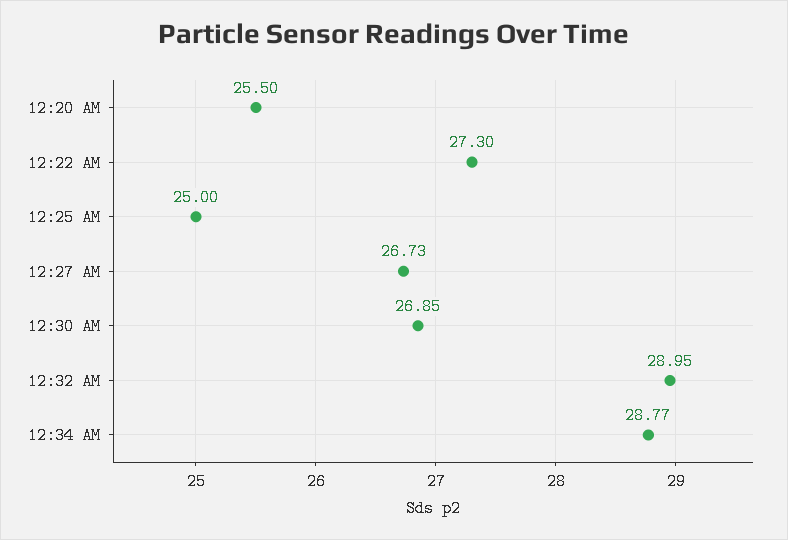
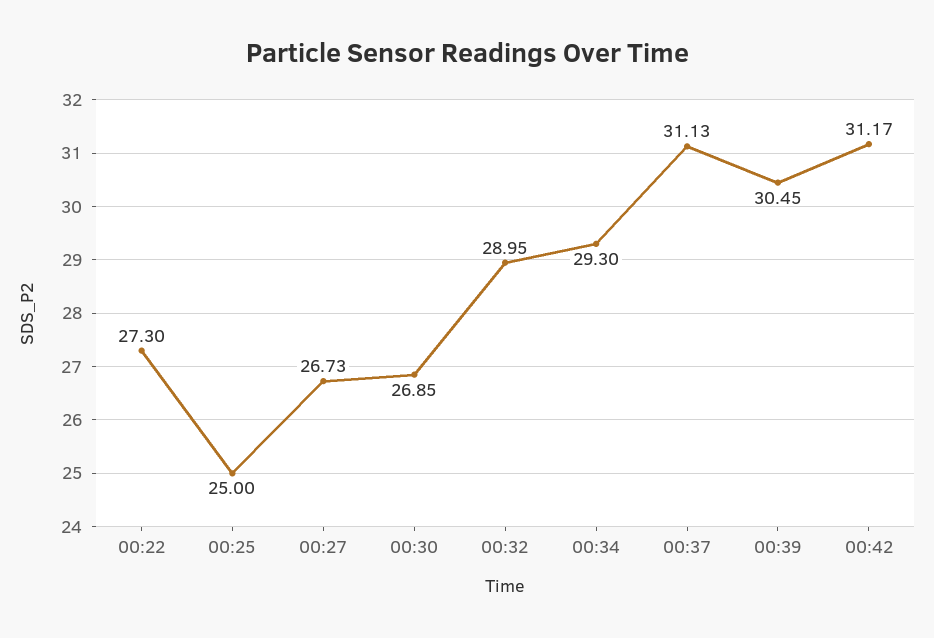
12:20 AM: 25.5 -> none
12:34 AM: 28.77 -> 29.3
00:37: none -> 31.13
00:39: none -> 30.45
00:42: none -> 31.17

